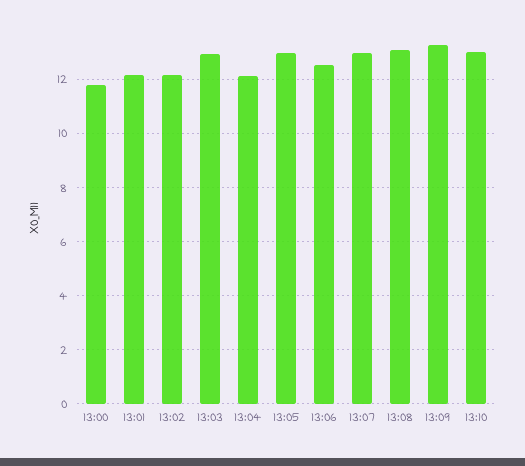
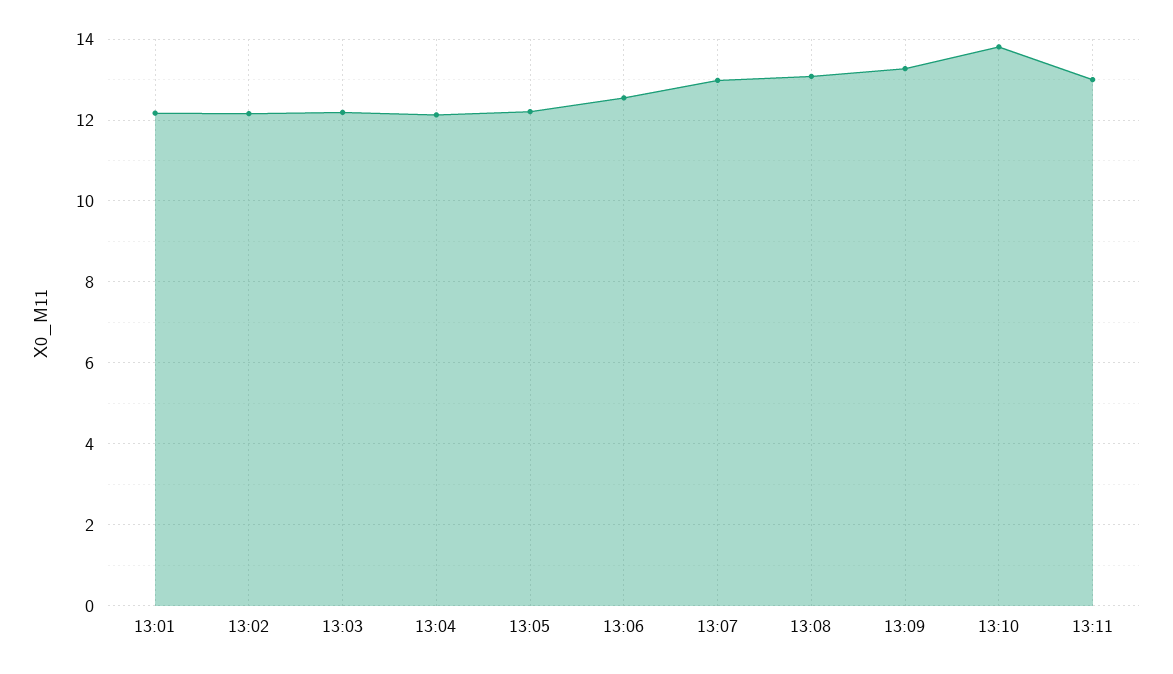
13:00: 11.75 -> none
13:03: 13 -> 12.2
13:05: 13 -> 12.2
13:10: 13 -> 13.8
13:11: none -> 13

